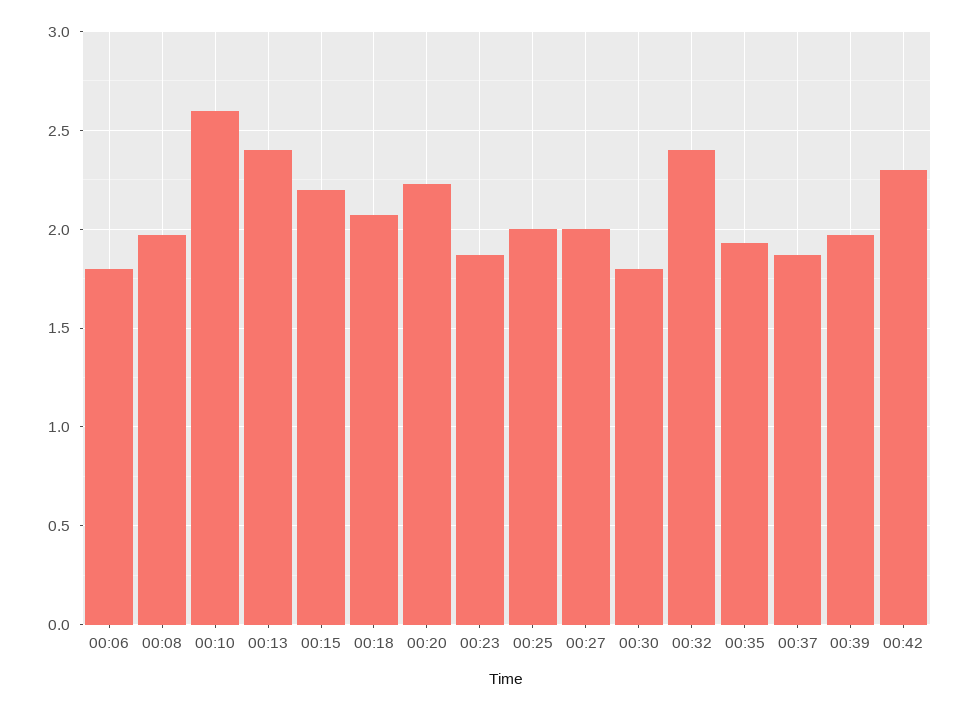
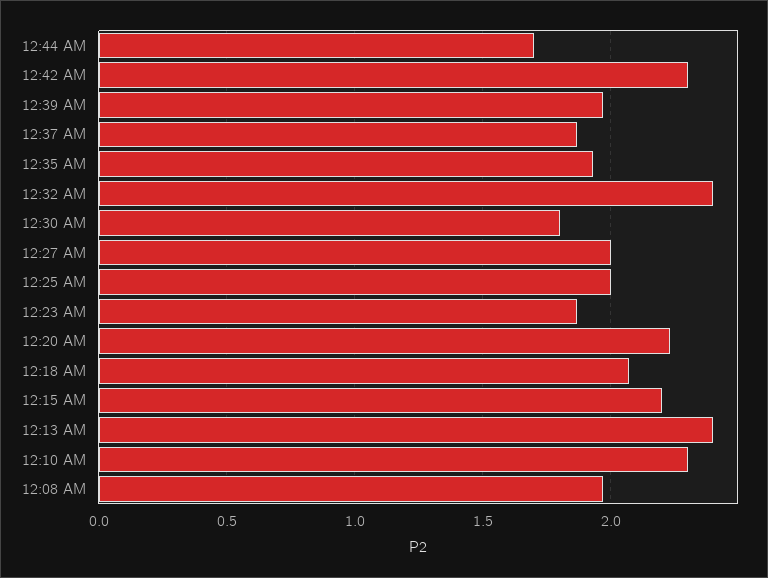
00:06: 1.8 -> none
00:10: 2.6 -> 2.3
12:44 AM: none -> 1.7

